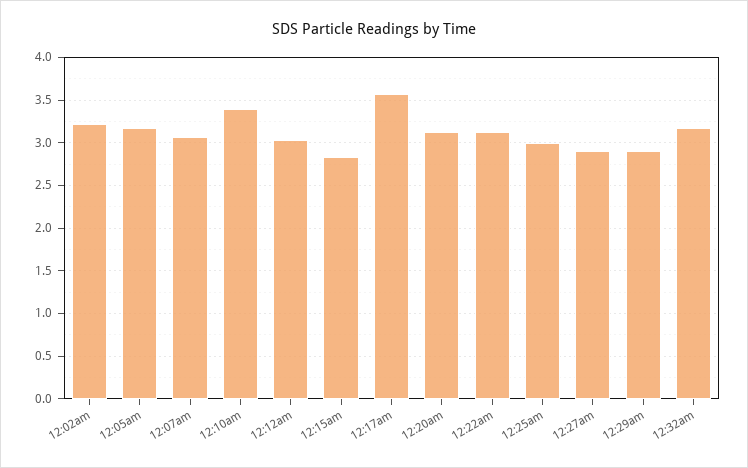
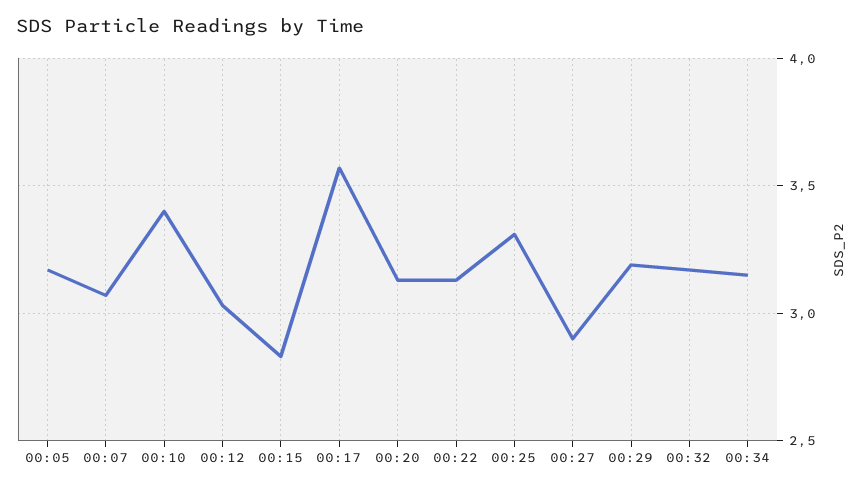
12:02am: 3.2 -> none
12:25am: 3 -> 3.3
12:29am: 2.9 -> 3.2
00:34: none -> 3.15

